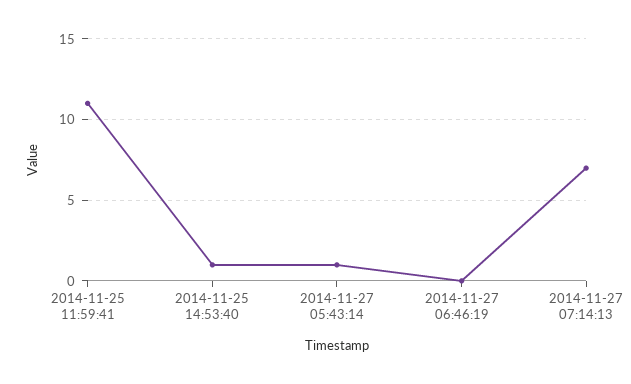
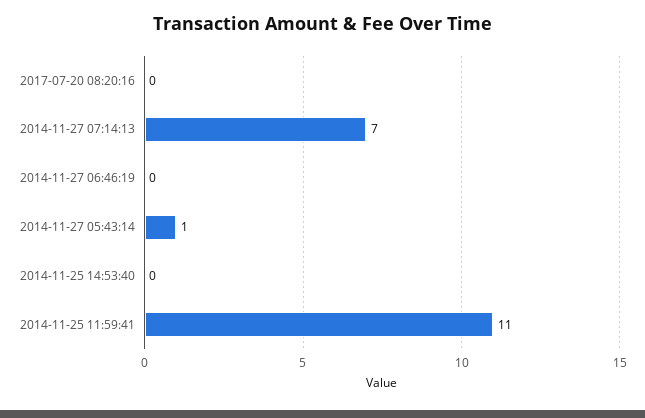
2014-11-25 14:53:40: 1 -> 0
2017-07-20 08:20:16: none -> 0

